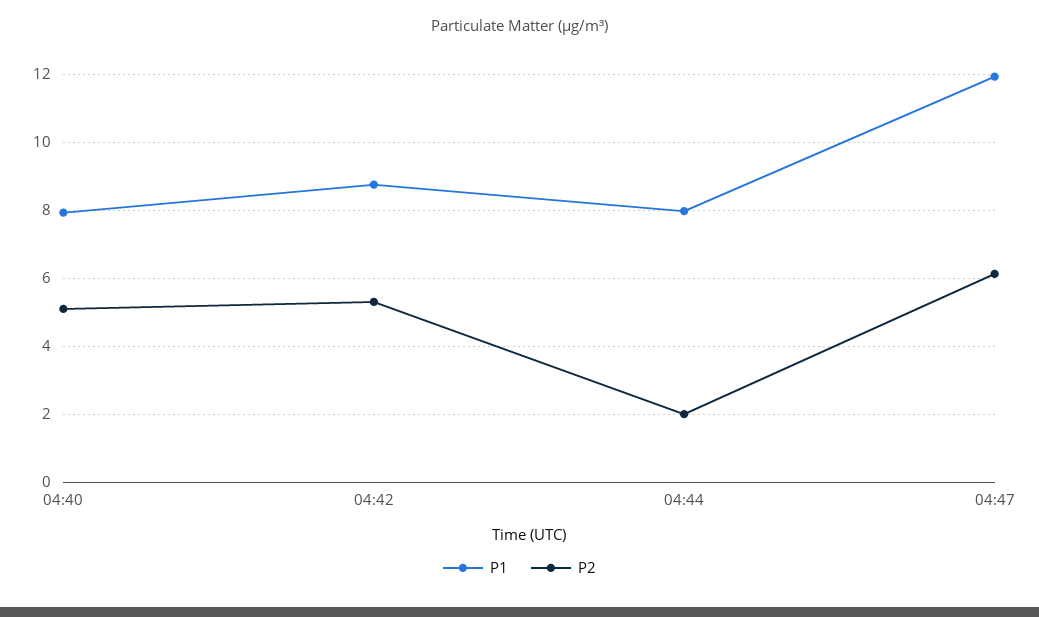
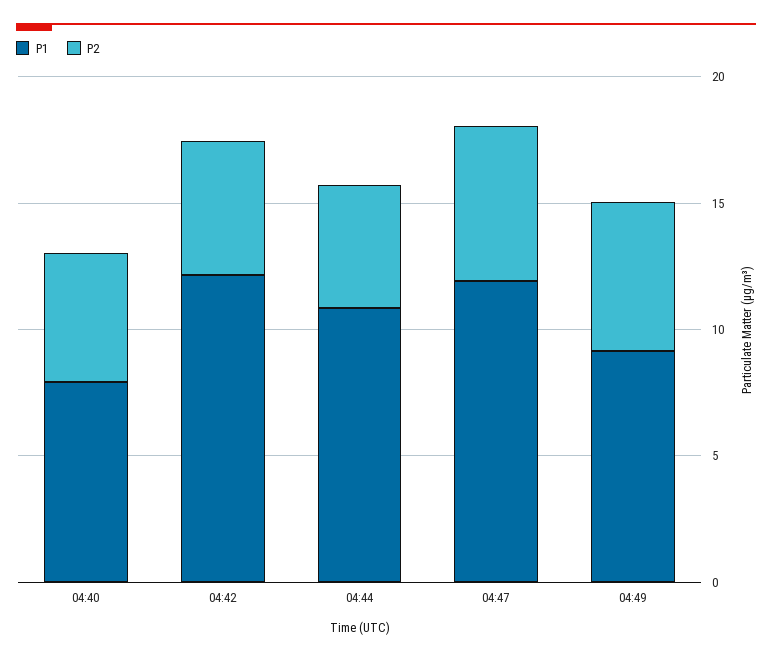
P1, 04:42: 8.8 -> 12
P1, 04:44: 8 -> 11
P2, 04:44: 2 -> 5
P1, 04:49: none -> 9
P2, 04:49: none -> 6

